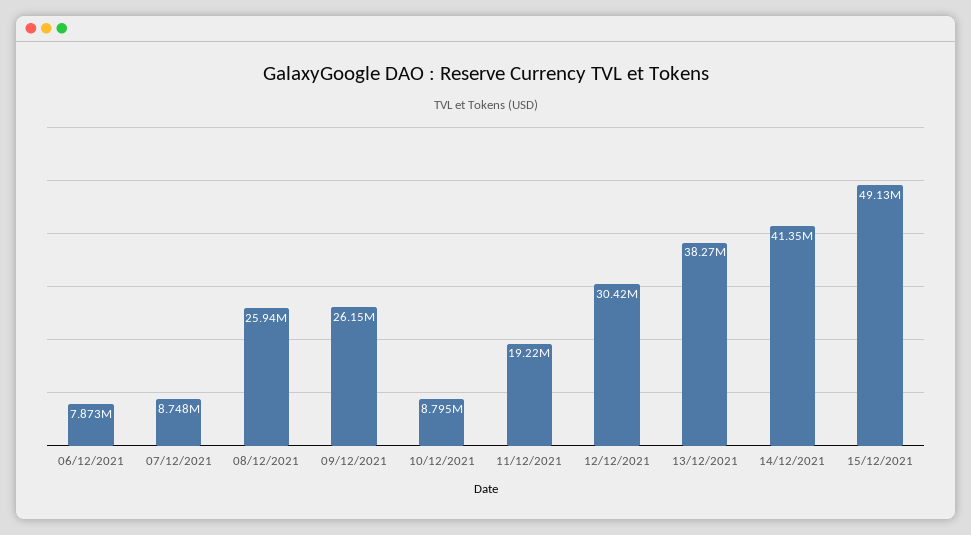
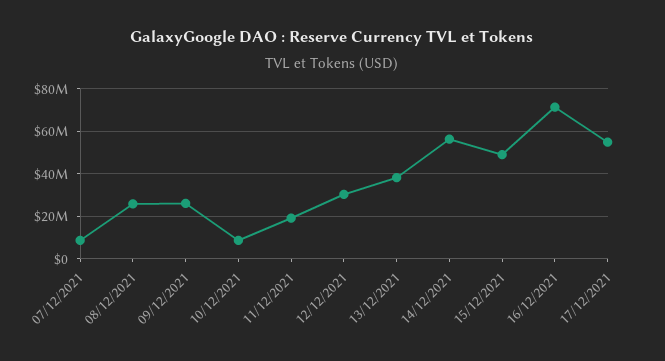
06/12/2021: 7873000 -> none
14/12/2021: 41350000 -> 55000000
16/12/2021: none -> 70000000
17/12/2021: none -> 55000000

